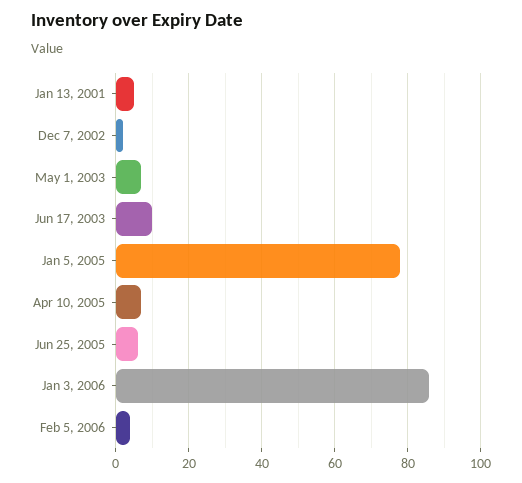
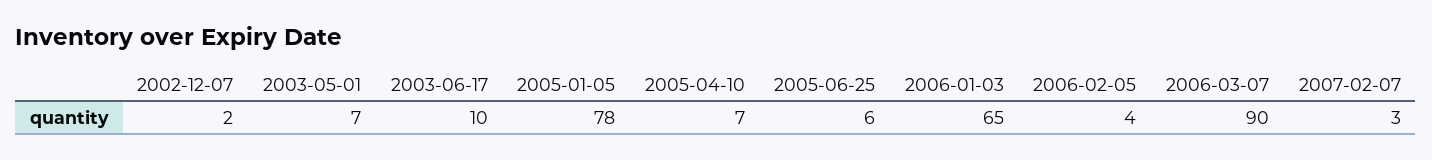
Jan 13, 2001: 5 -> none
Jan 3, 2006: 85 -> 65
2006-03-07: none -> 90
2007-02-07: none -> 3

